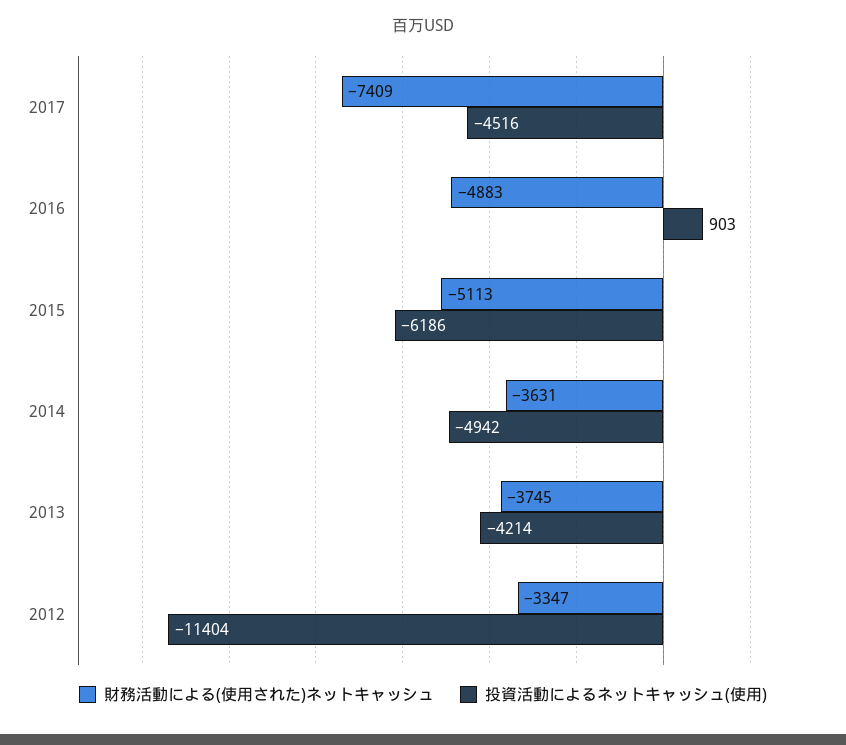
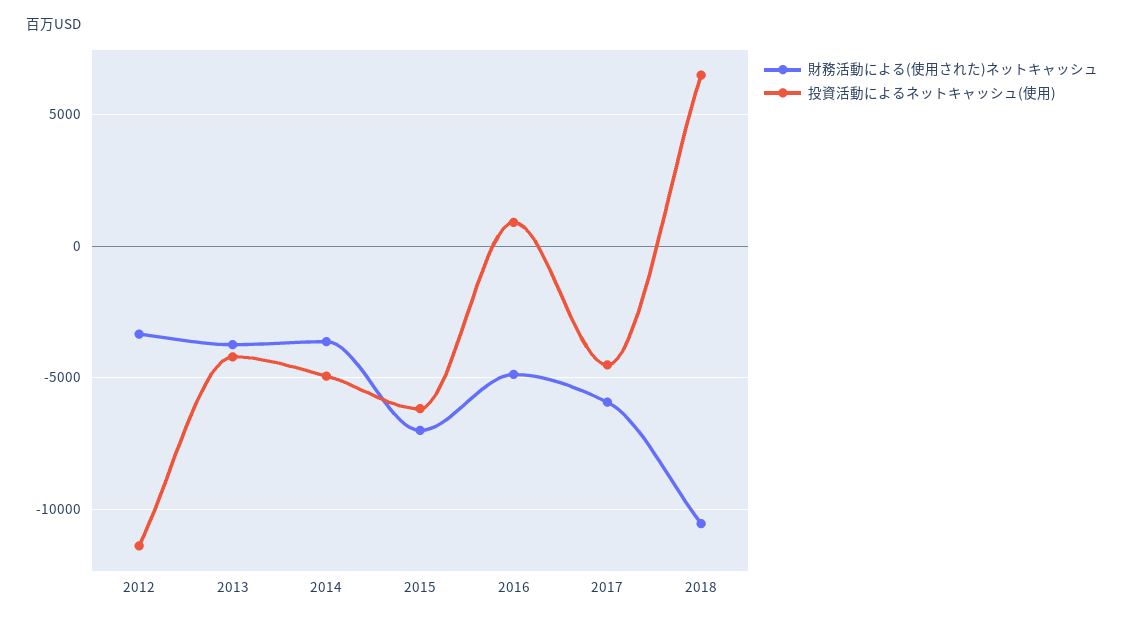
財務活動による(使用された)ネットキャッシュ, 2017: -7409 -> -6000
財務活動による(使用された)ネットキャッシュ, 2015: -5113 -> -7000
財務活動による(使用された)ネットキャッシュ, 2018: none -> -10500
投資活動によるネットキャッシュ(使用), 2018: none -> 6500

